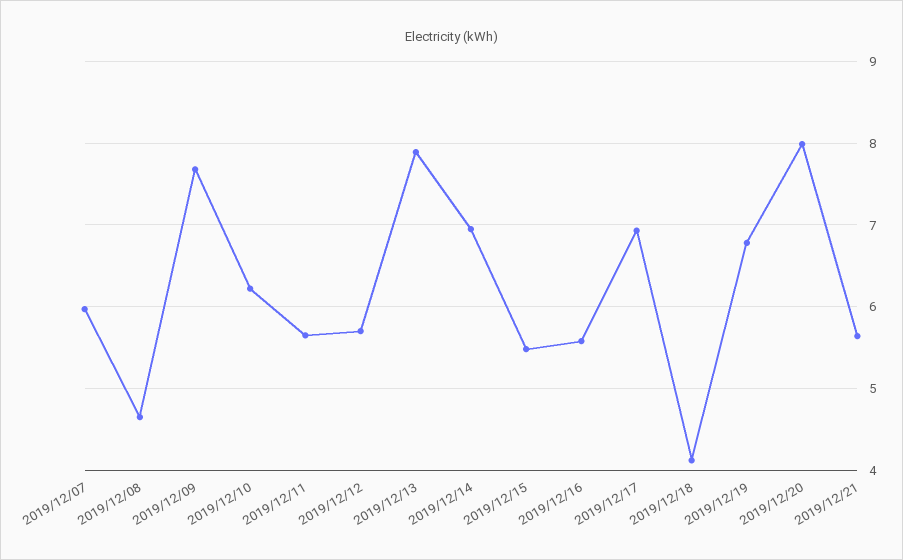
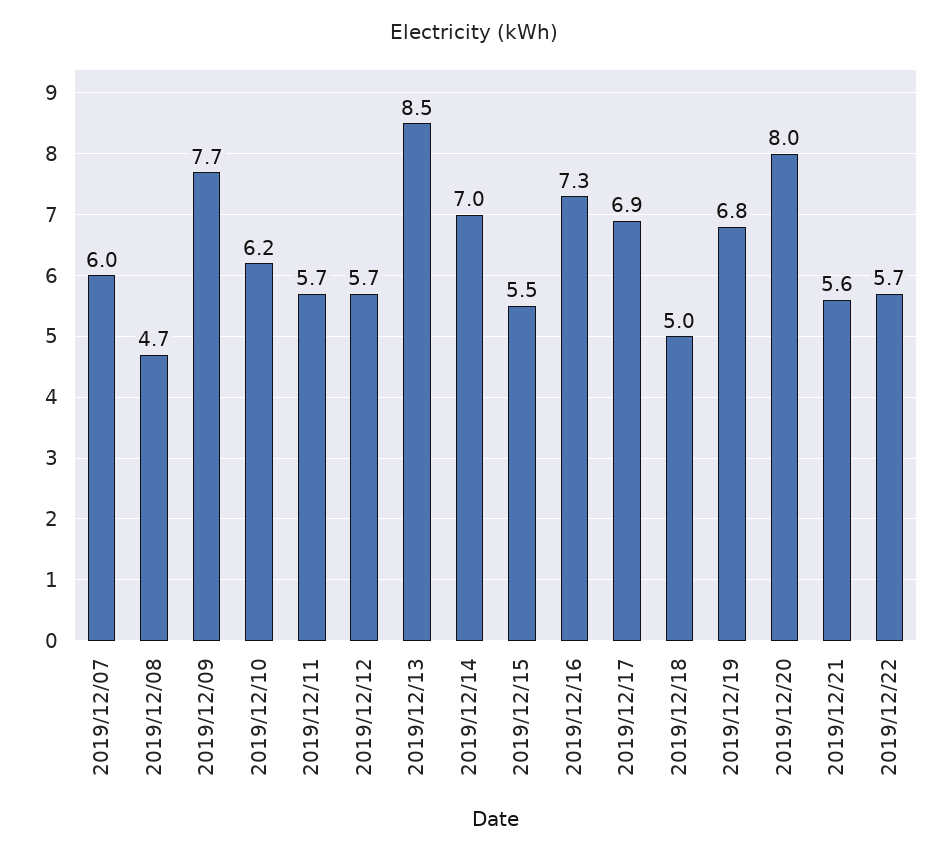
2019/12/13: 7.9 -> 8.5
2019/12/16: 5.6 -> 7.3
2019/12/18: 4.1 -> 5
2019/12/22: none -> 5.7

